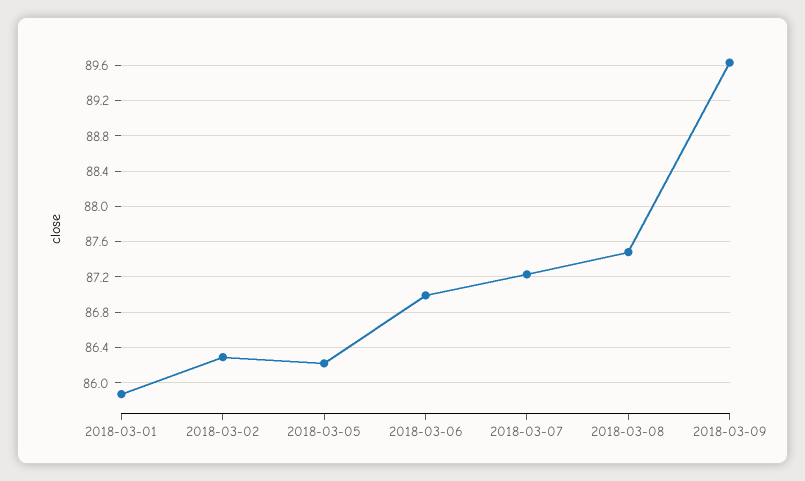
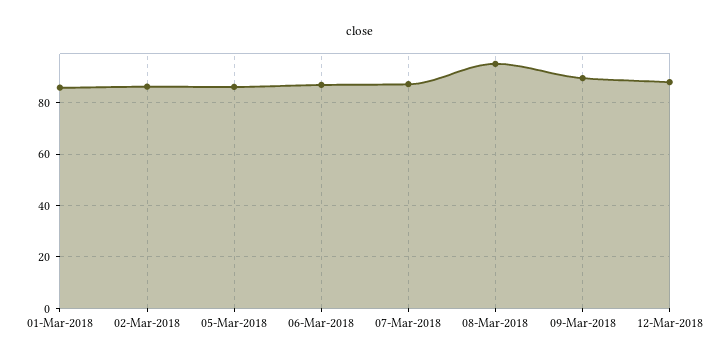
2018-03-08: 87.5 -> 95
12-Mar-2018: none -> 87.5

